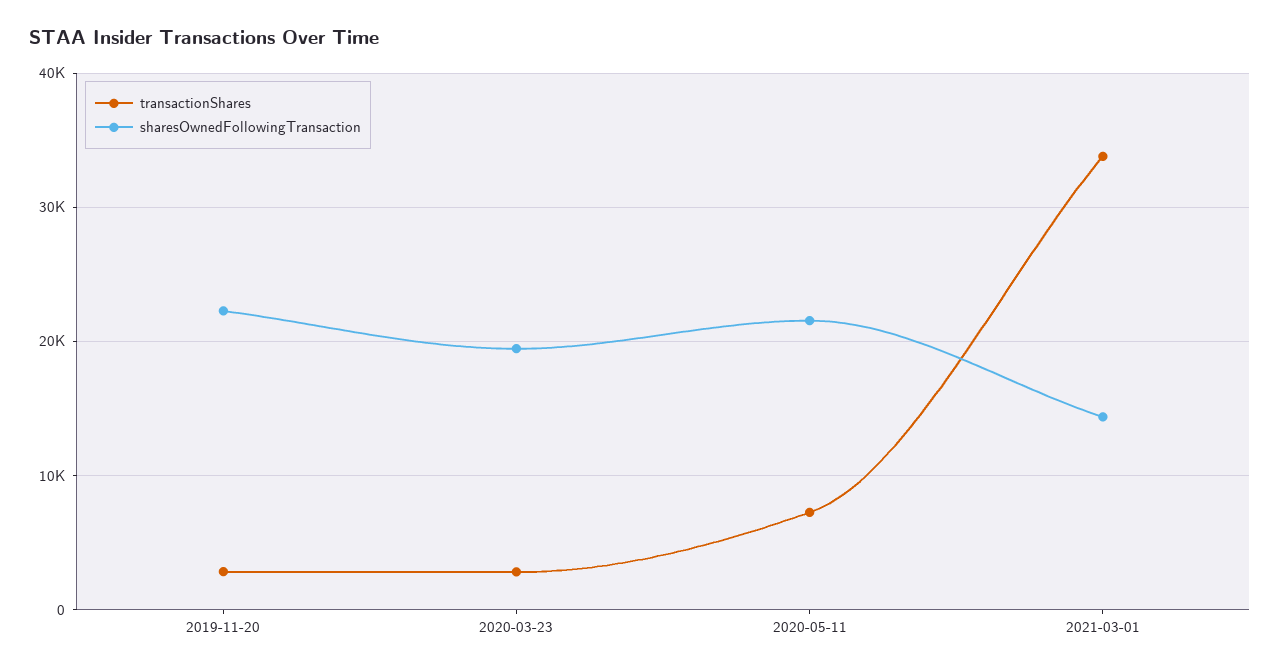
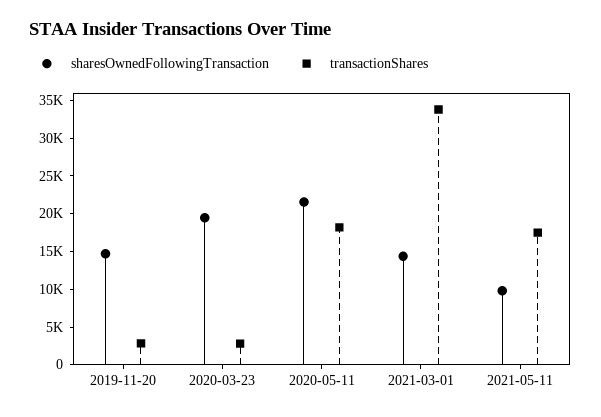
sharesOwnedFollowingTransaction, 2019-11-20: 22000 -> 15000
transactionShares, 2020-05-11: 7000 -> 17500
sharesOwnedFollowingTransaction, 2021-05-11: none -> 10000
transactionShares, 2021-05-11: none -> 17500

